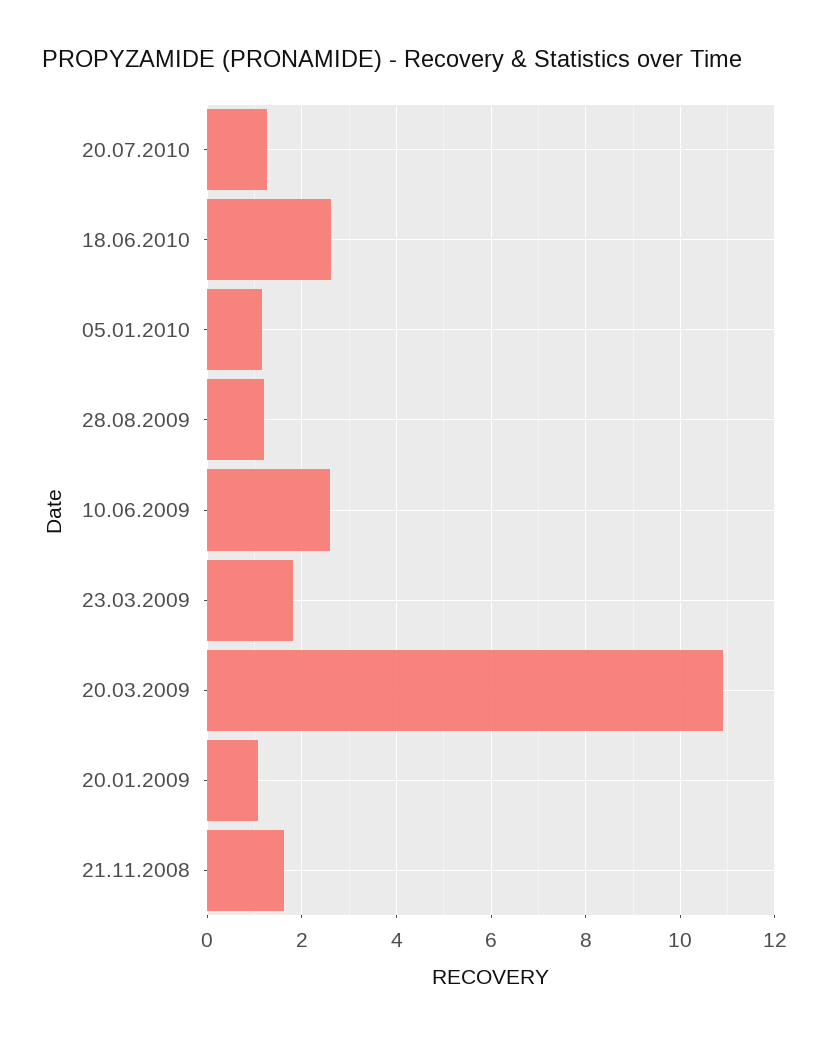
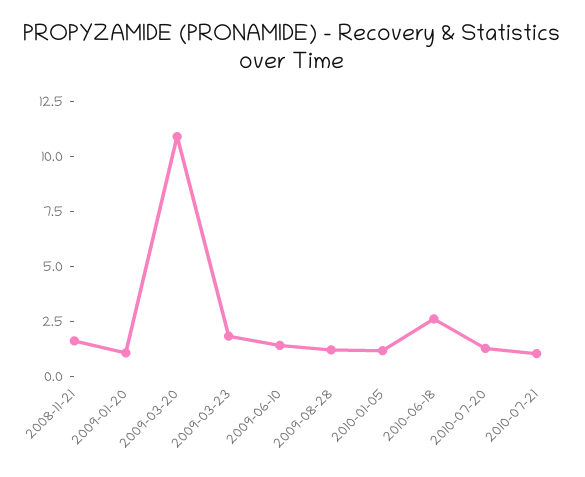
10.06.2009: 2.6 -> 1.5
2010-07-21: none -> 1

